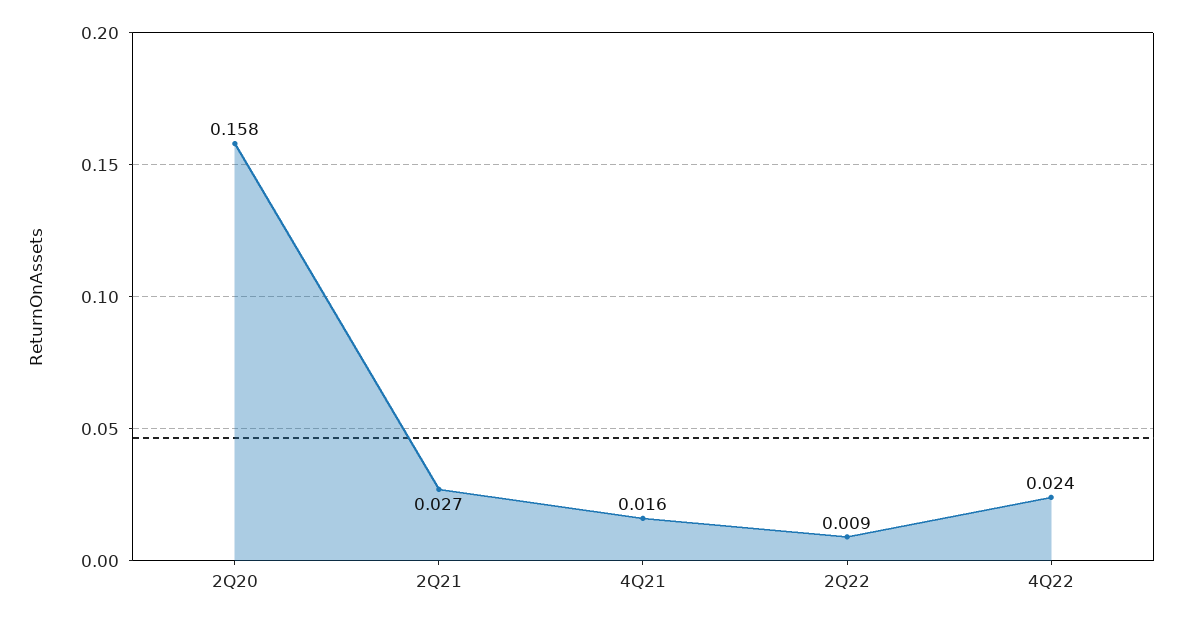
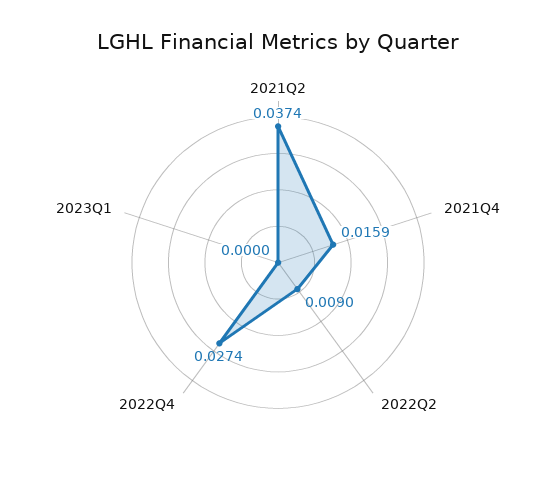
2Q20: 0.158 -> none
2Q21: 0.027 -> 0.0374
4Q22: 0.024 -> 0.0274
2023Q1: none -> 0

